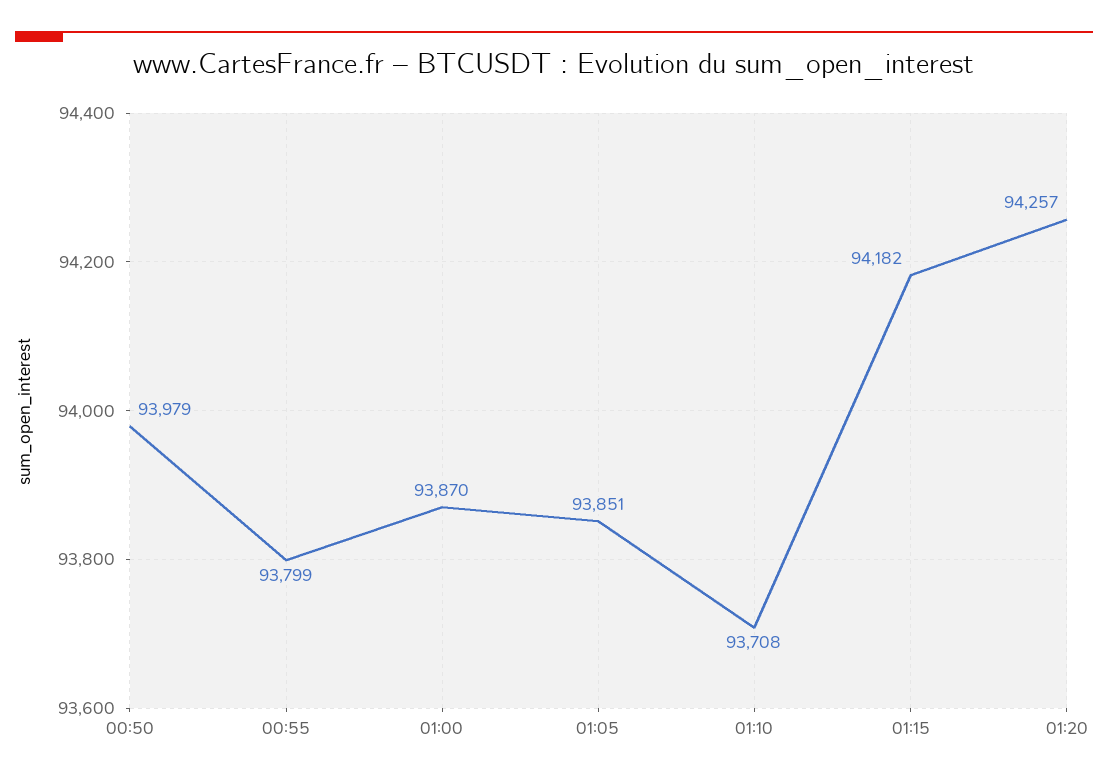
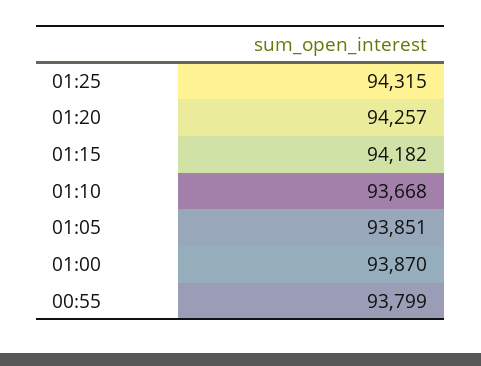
00:50: 93979 -> none
01:10: 93708 -> 93668
01:25: none -> 94315

